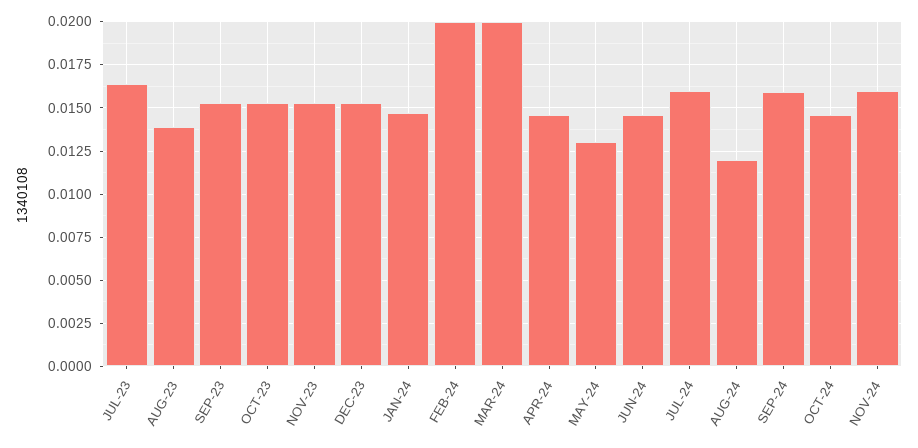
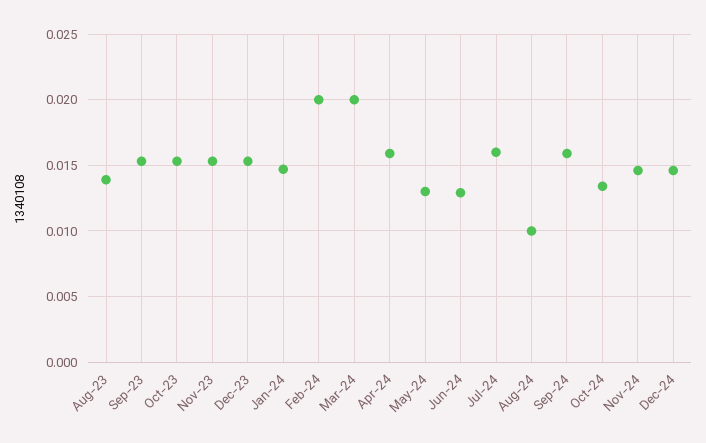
JUL-23: 0.0165 -> none
APR-24: 0.0145 -> 0.016
JUN-24: 0.0145 -> 0.013
AUG-24: 0.012 -> 0.01
OCT-24: 0.0145 -> 0.0135
NOV-24: 0.016 -> 0.0145
Dec-24: none -> 0.0145

